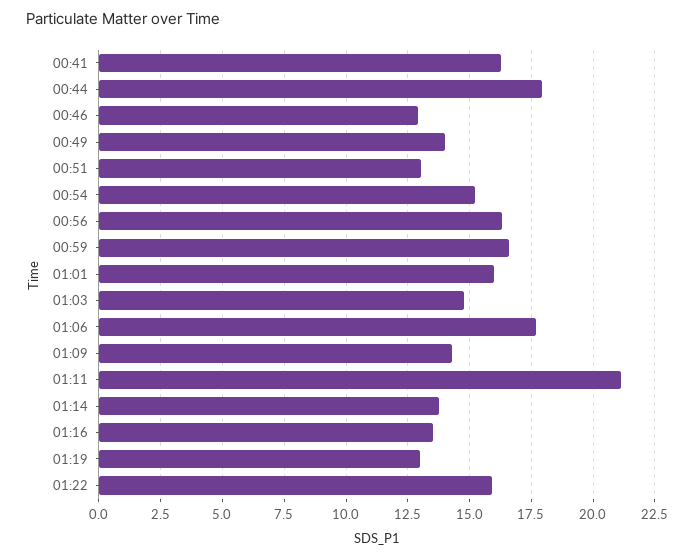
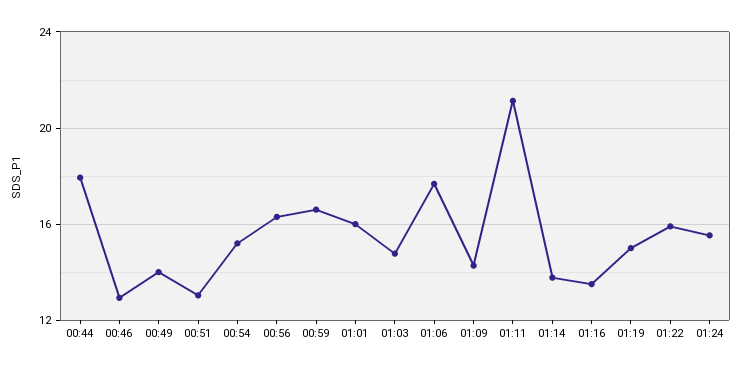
00:41: 16.25 -> none
01:19: 13 -> 15
01:24: none -> 15.5

